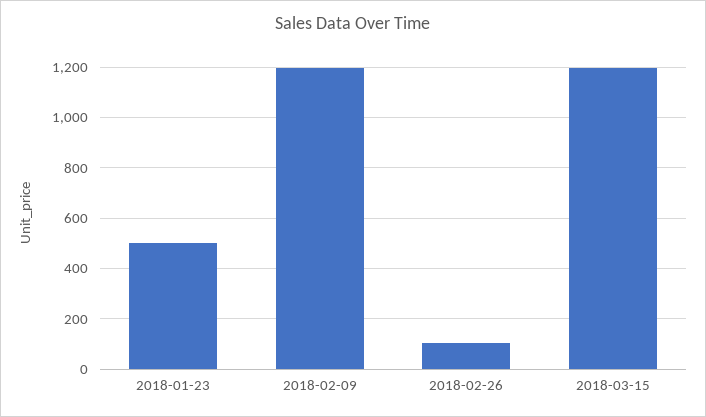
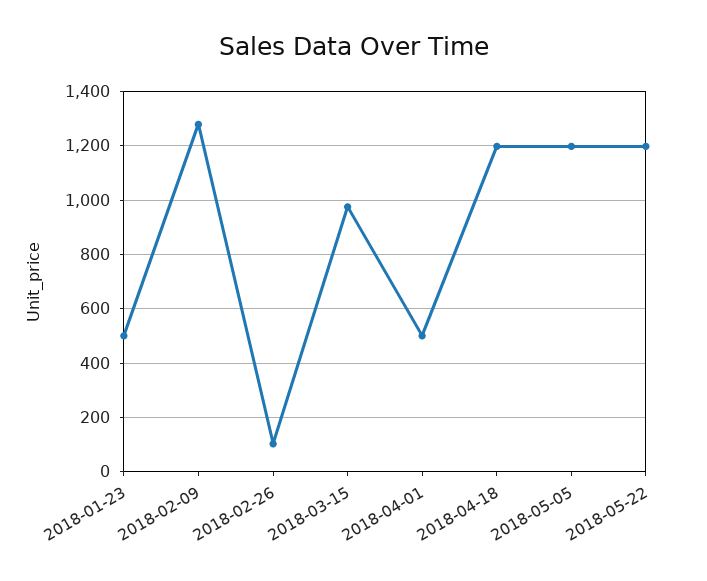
2018-02-09: 1200 -> 1275
2018-03-15: 1200 -> 975
2018-04-01: none -> 500
2018-04-18: none -> 1200
2018-05-05: none -> 1200
2018-05-22: none -> 1200

